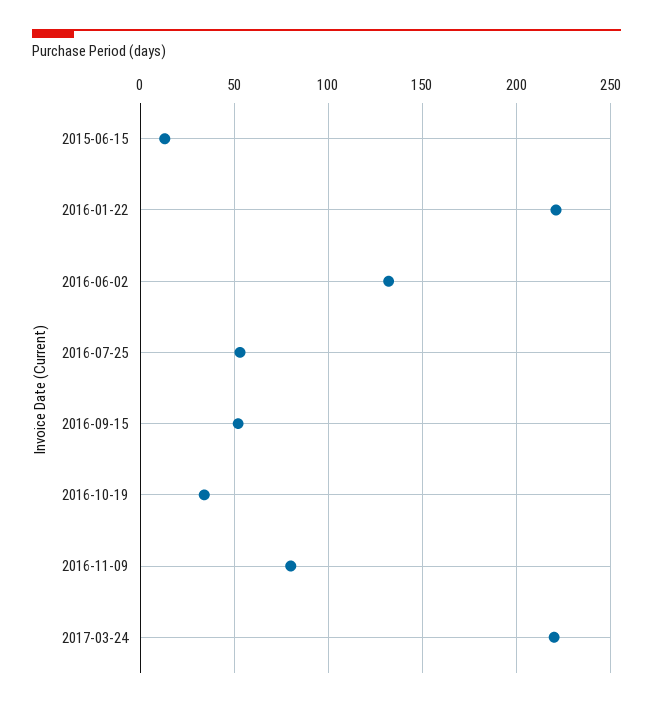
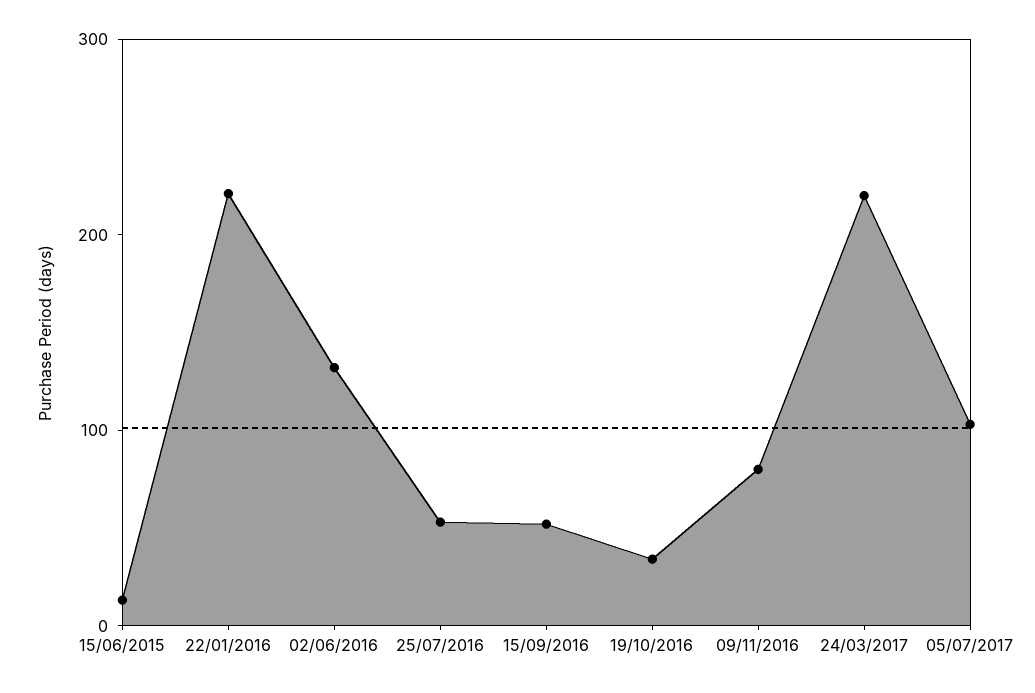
05/07/2017: none -> 100

